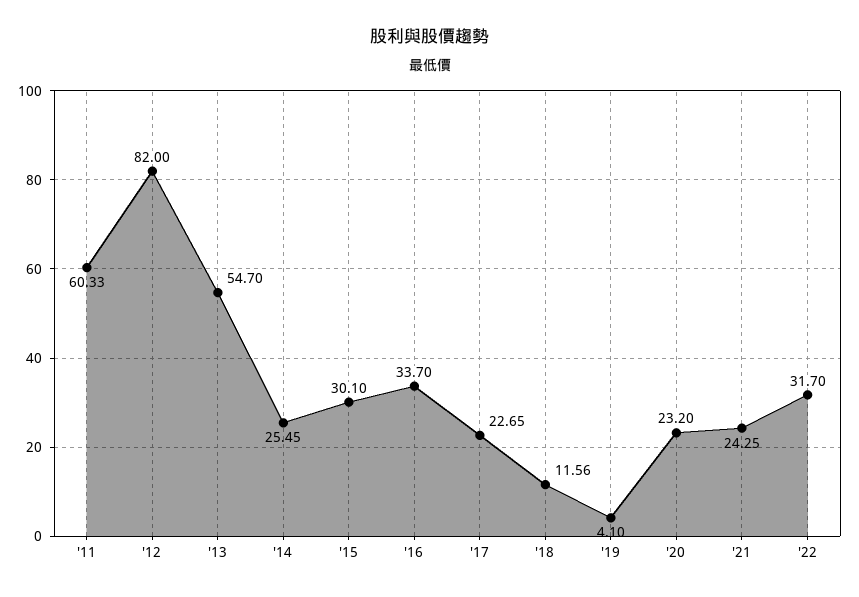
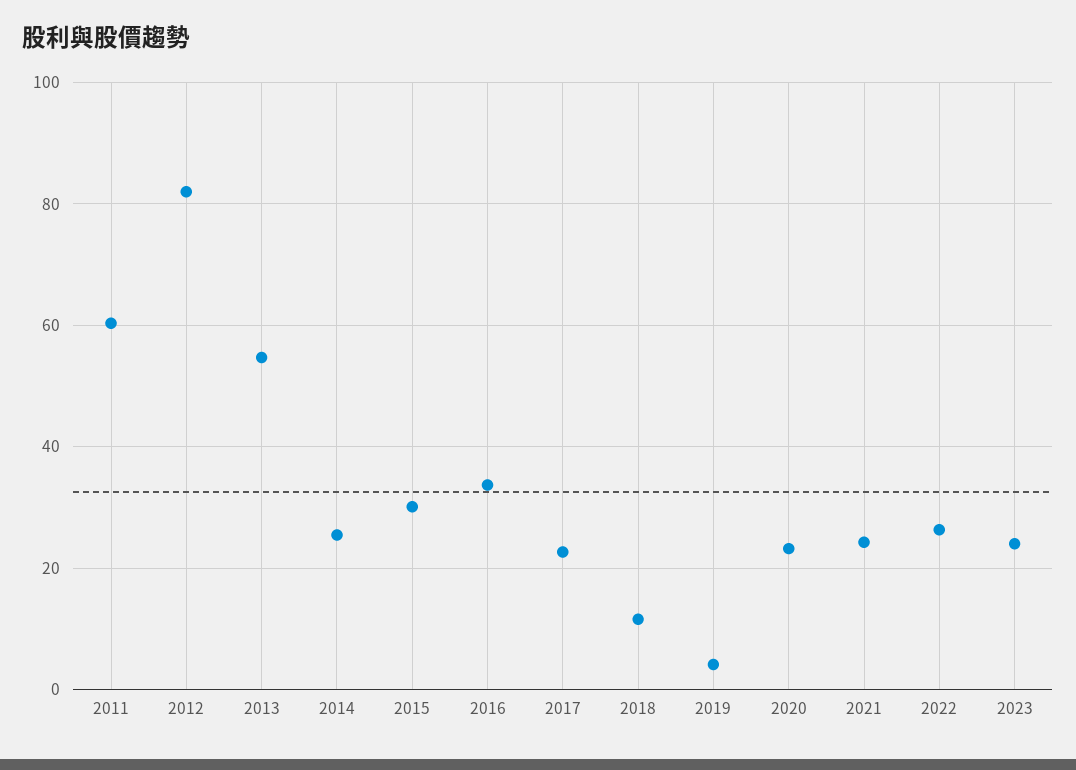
'22: 31.7 -> 26
2023: none -> 24

